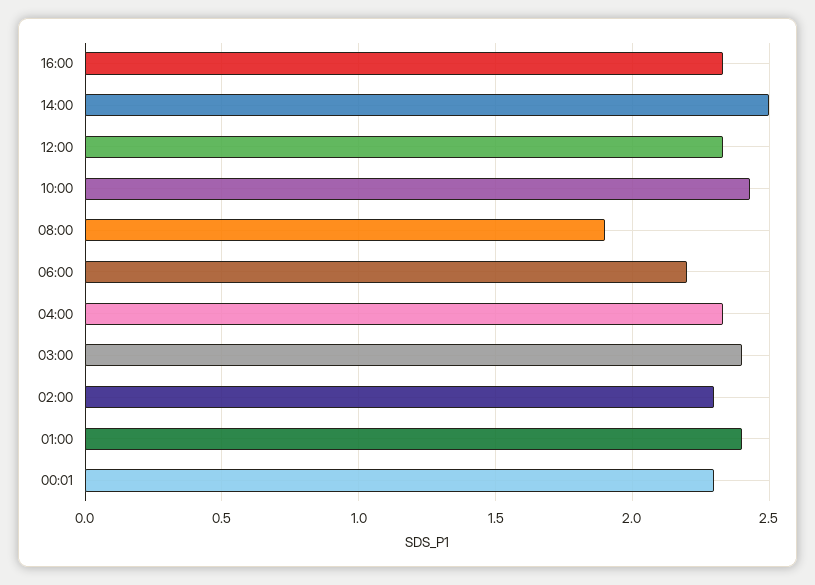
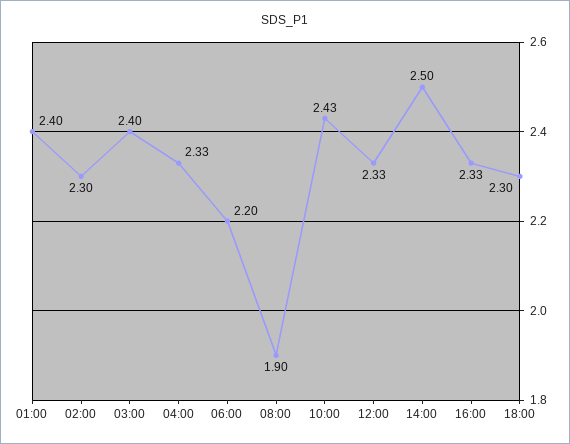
00:01: 2.3 -> none
18:00: none -> 2.3

